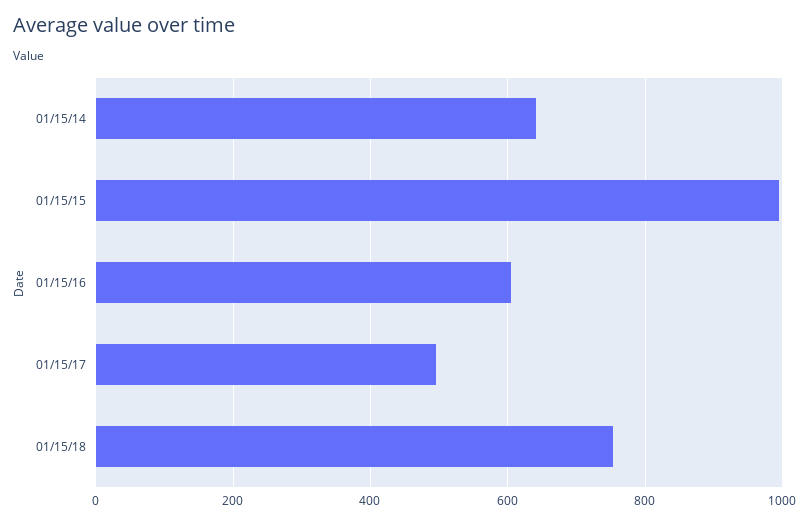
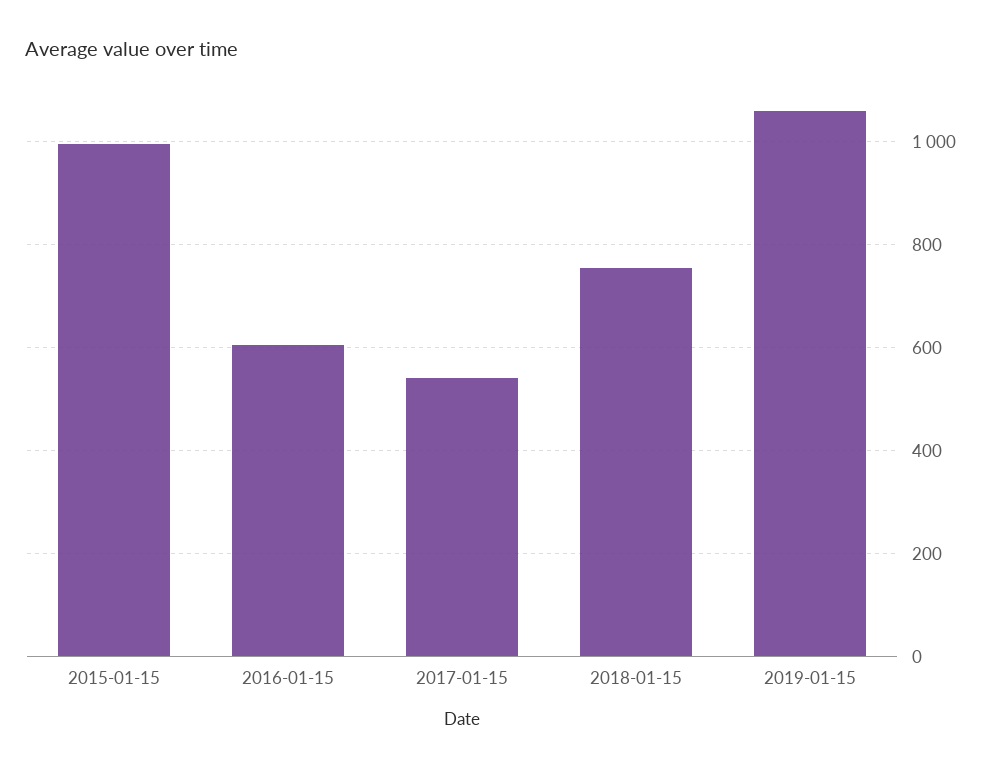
01/15/14: 640 -> none
01/15/17: 500 -> 540
2019-01-15: none -> 1060

